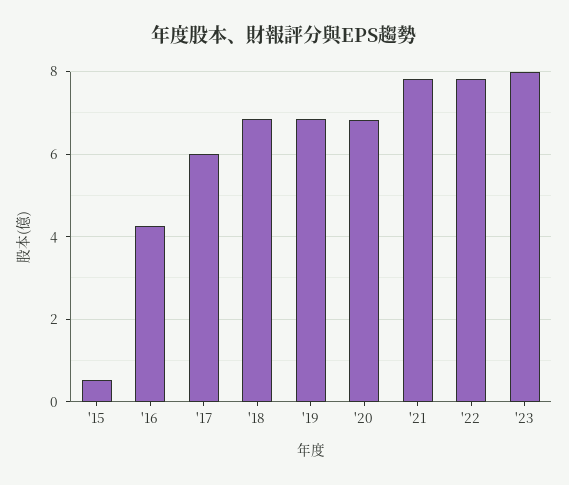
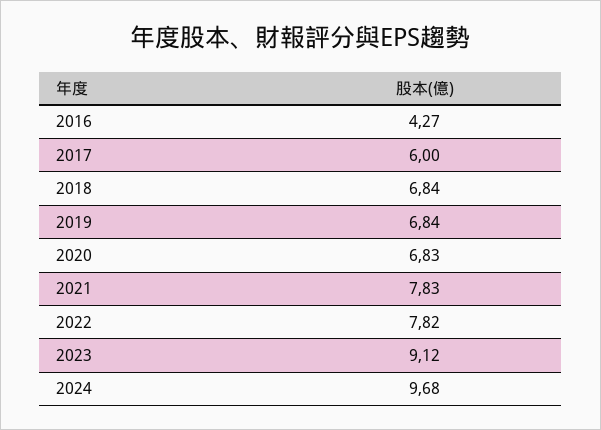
'15: 0.6 -> none
'23: 8 -> 9.12
2024: none -> 9.68

